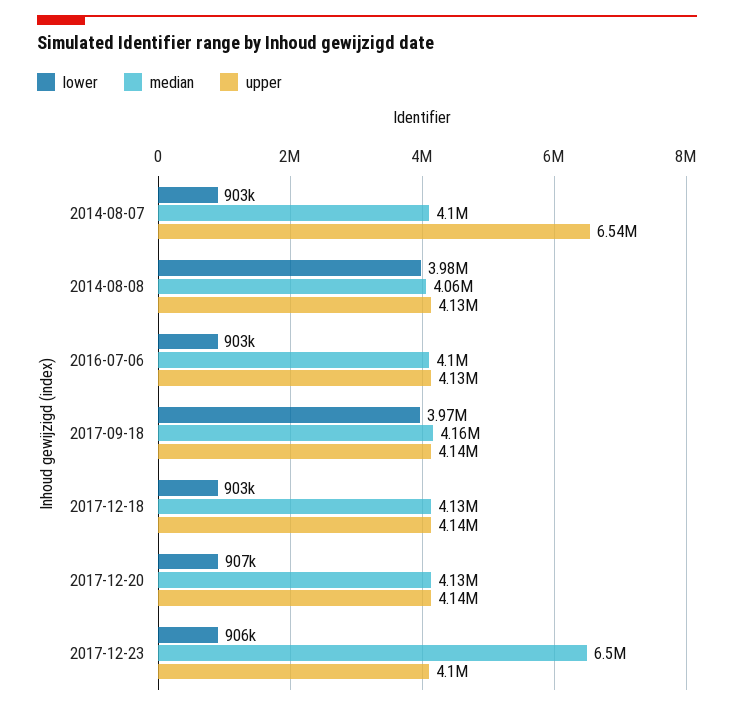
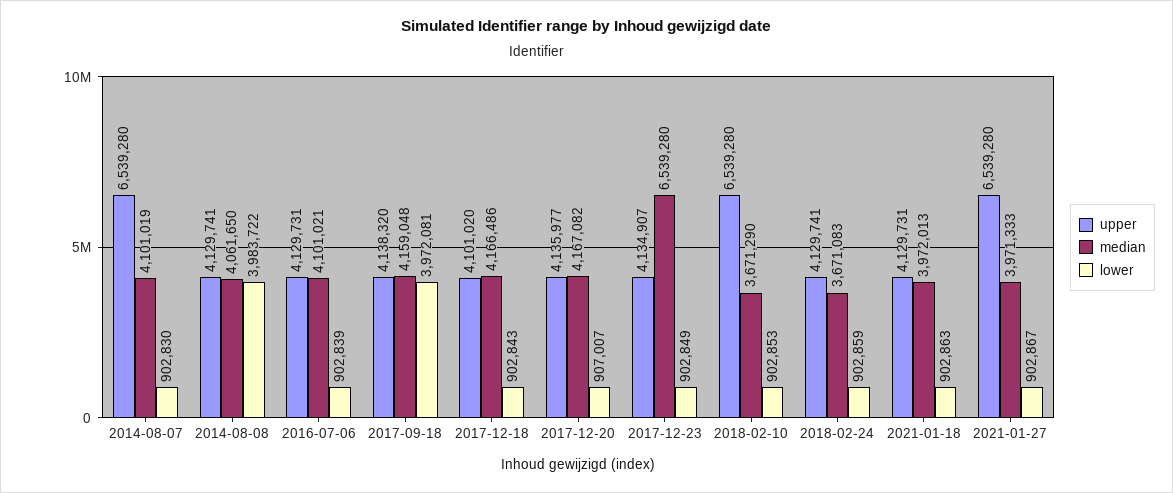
median, 2017-12-18: 4130000 -> 4166486
upper, 2017-12-18: 4140000 -> 4101020
median, 2017-12-20: 4130000 -> 4167082
lower, 2017-12-23: 906000 -> 902849
median, 2017-12-23: 6500000 -> 6539280
upper, 2017-12-23: 4100000 -> 4134907
upper, 2018-02-10: none -> 6539280
median, 2018-02-10: none -> 3671290
lower, 2018-02-10: none -> 902853
upper, 2018-02-24: none -> 4129741
median, 2018-02-24: none -> 3671083
lower, 2018-02-24: none -> 902859
upper, 2021-01-18: none -> 4129731
median, 2021-01-18: none -> 3972013
lower, 2021-01-18: none -> 902863
upper, 2021-01-27: none -> 6539280
median, 2021-01-27: none -> 3971333
lower, 2021-01-27: none -> 902867

